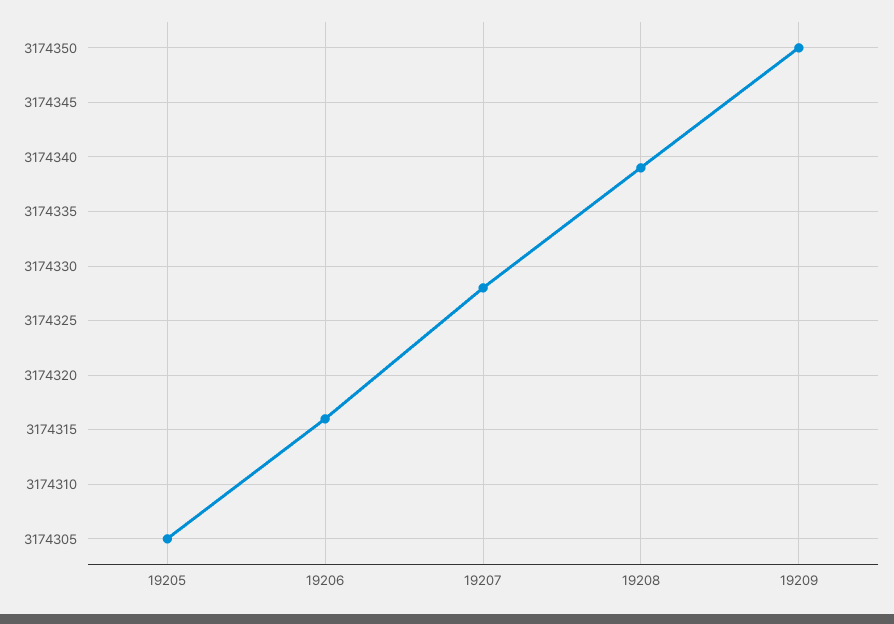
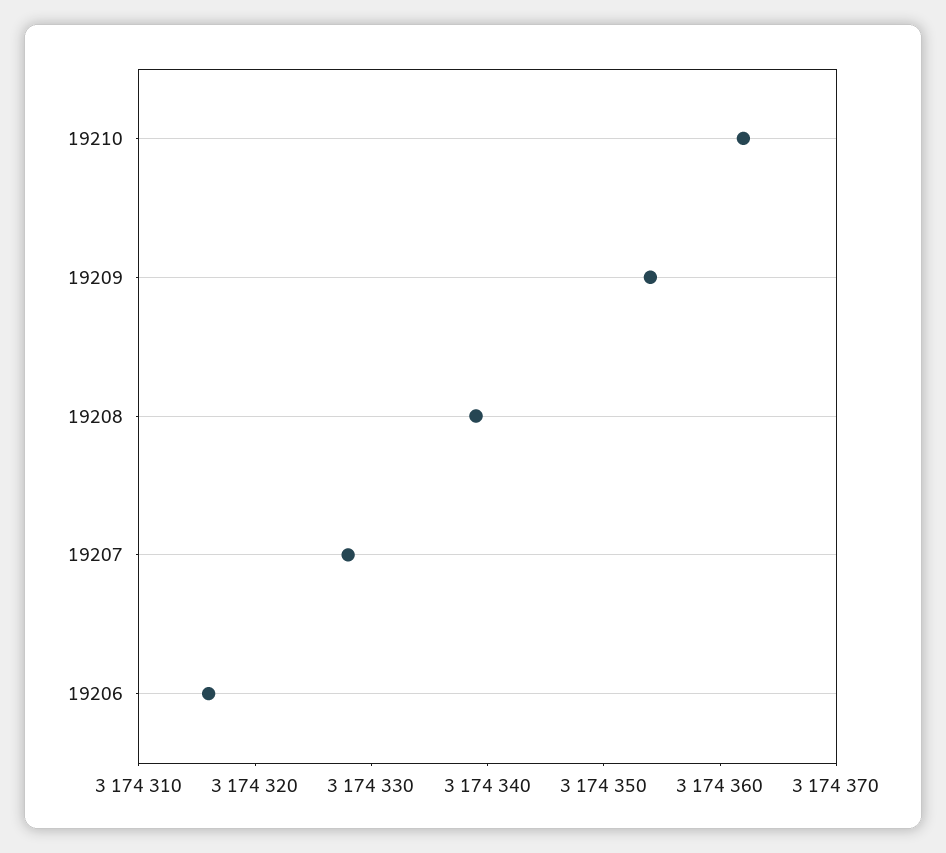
19205: 3174305 -> none
19209: 3174350 -> 3174354
19210: none -> 3174362

